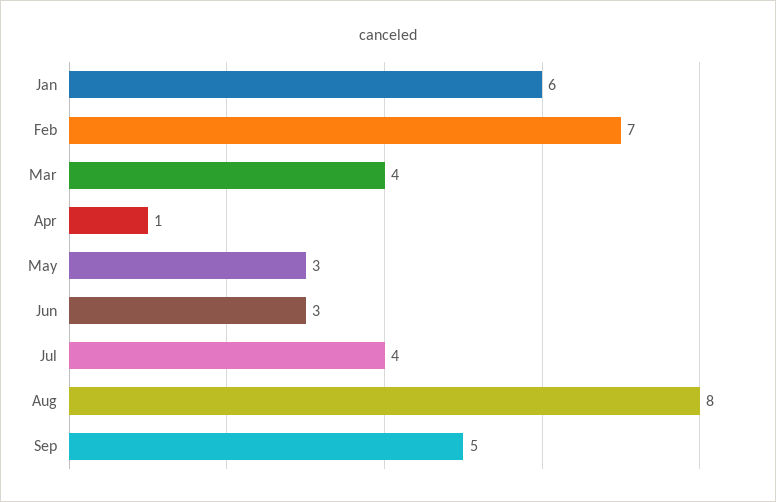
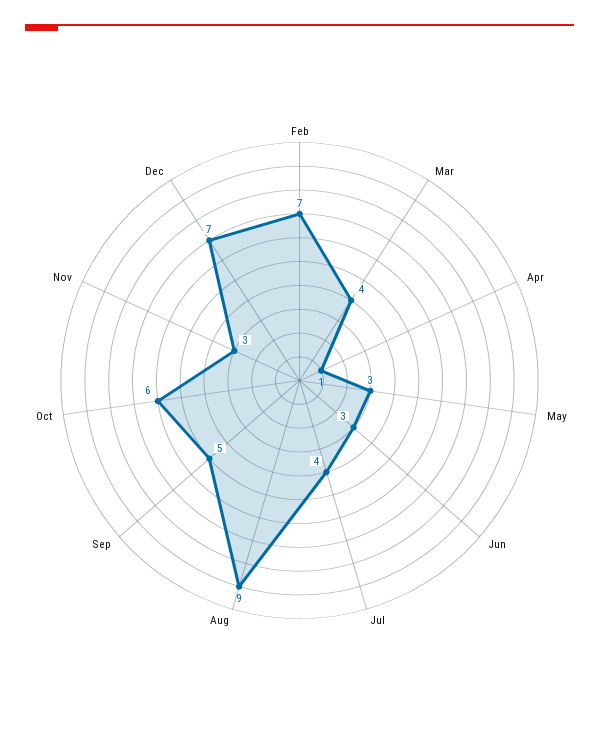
Jan: 6 -> none
Aug: 8 -> 9
Oct: none -> 6
Nov: none -> 3
Dec: none -> 7

